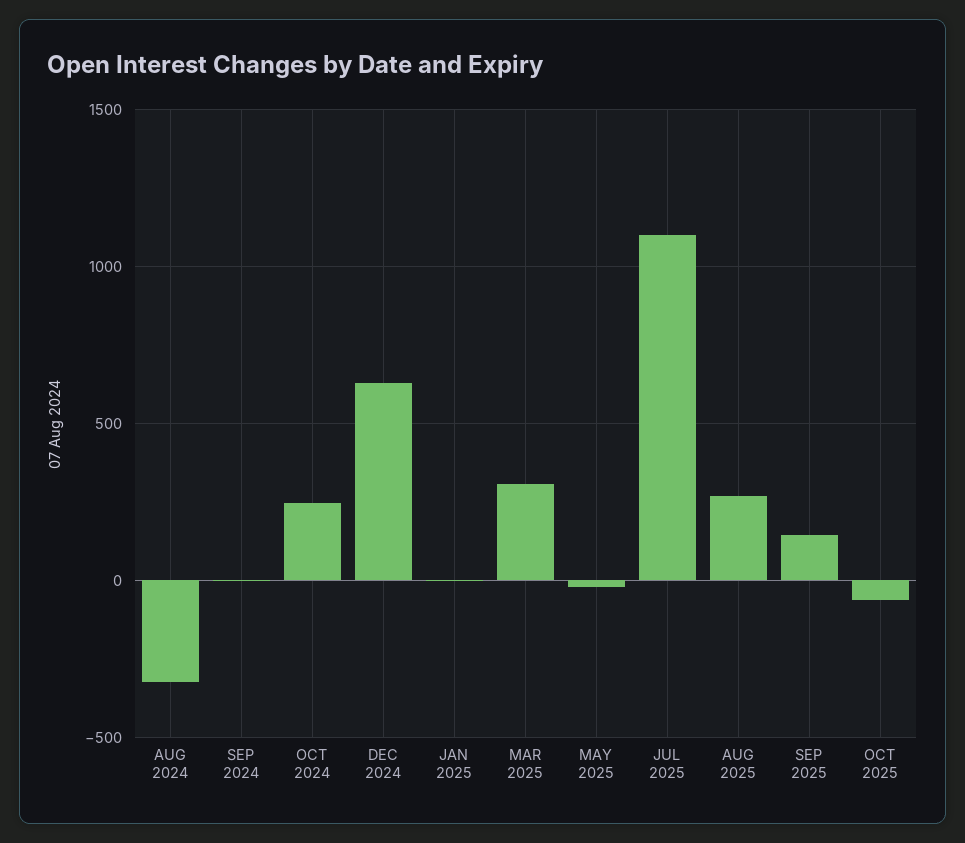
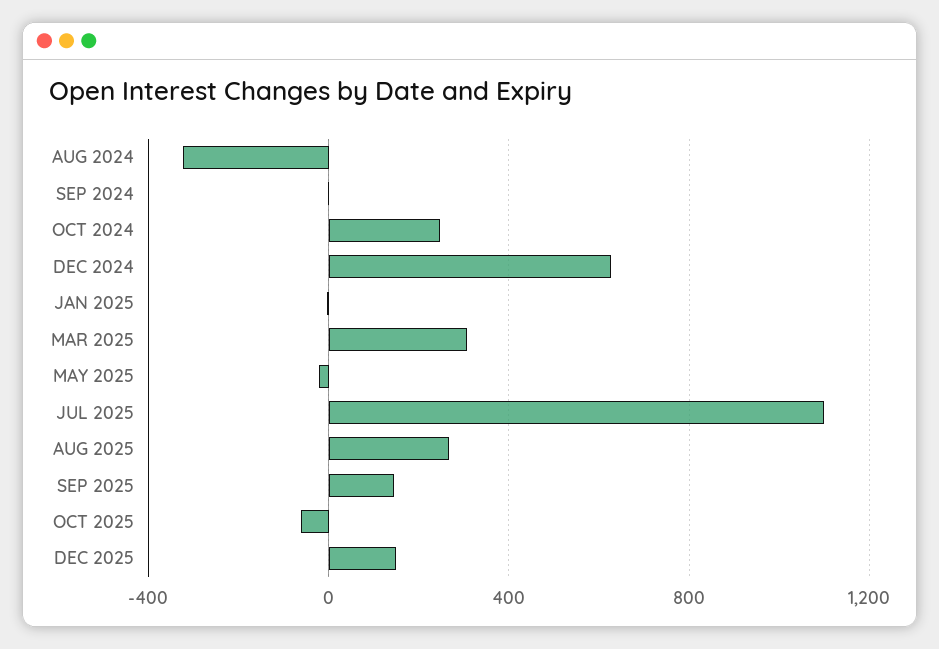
DEC 2025: none -> 150

